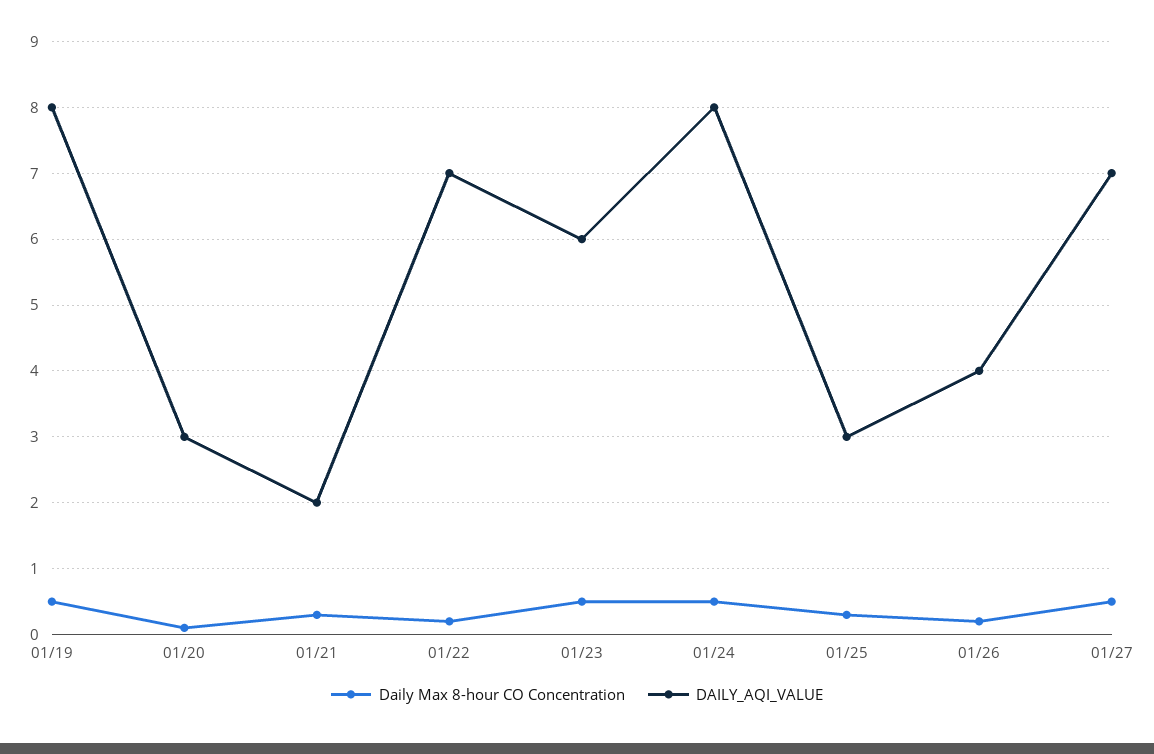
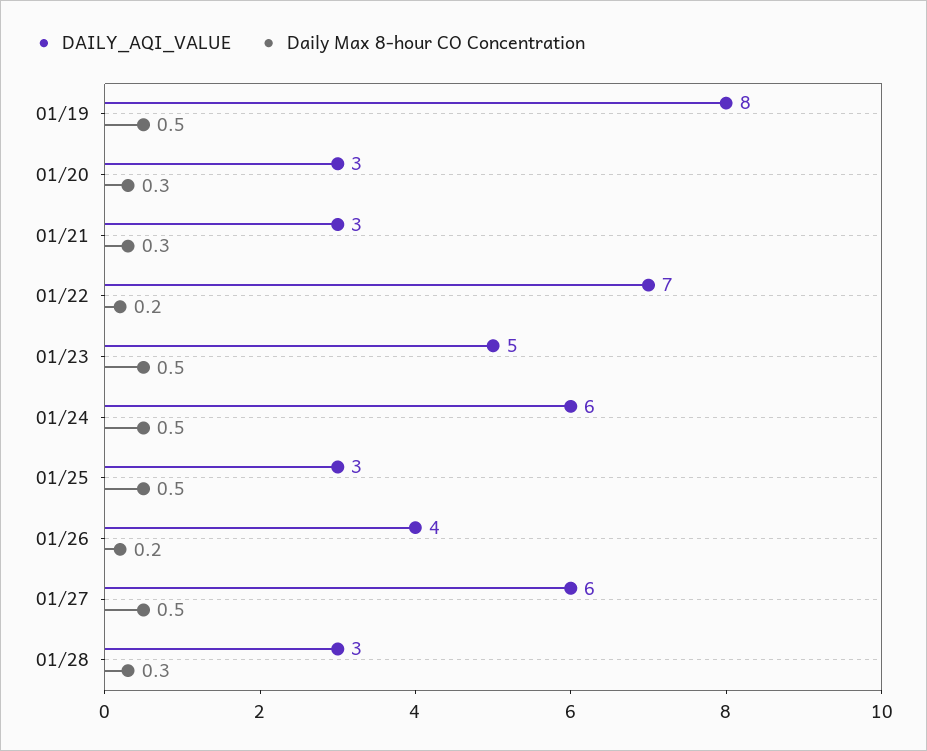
Daily Max 8-hour CO Concentration, 01/20: 0.1 -> 0.3
DAILY_AQI_VALUE, 01/21: 2 -> 3
DAILY_AQI_VALUE, 01/23: 6 -> 5
DAILY_AQI_VALUE, 01/24: 8 -> 6
Daily Max 8-hour CO Concentration, 01/25: 0.3 -> 0.5
DAILY_AQI_VALUE, 01/27: 7 -> 6
DAILY_AQI_VALUE, 01/28: none -> 3
Daily Max 8-hour CO Concentration, 01/28: none -> 0.3

